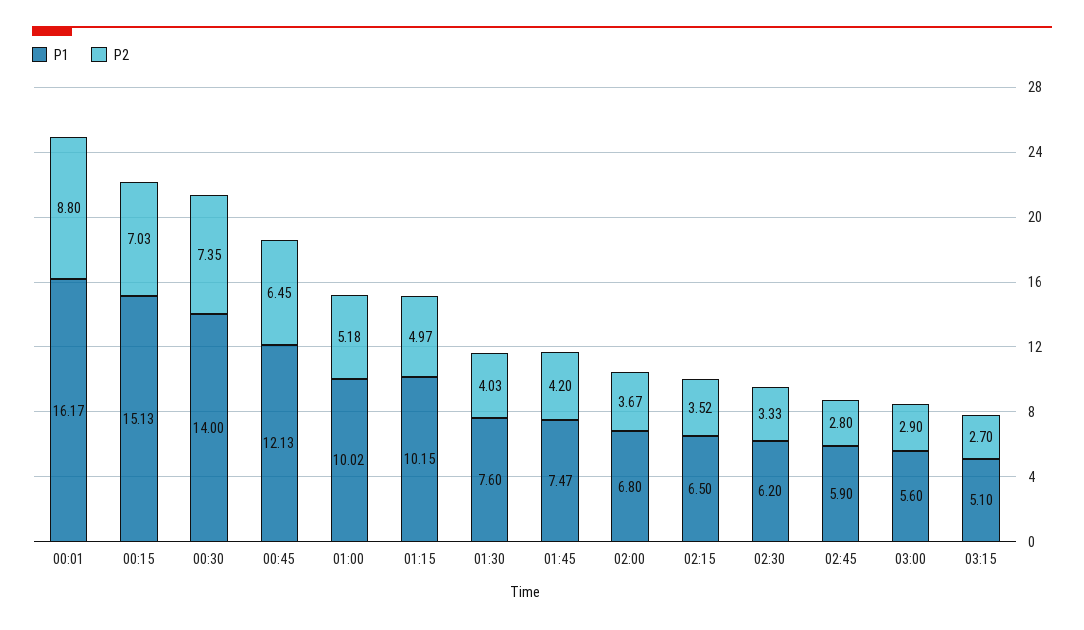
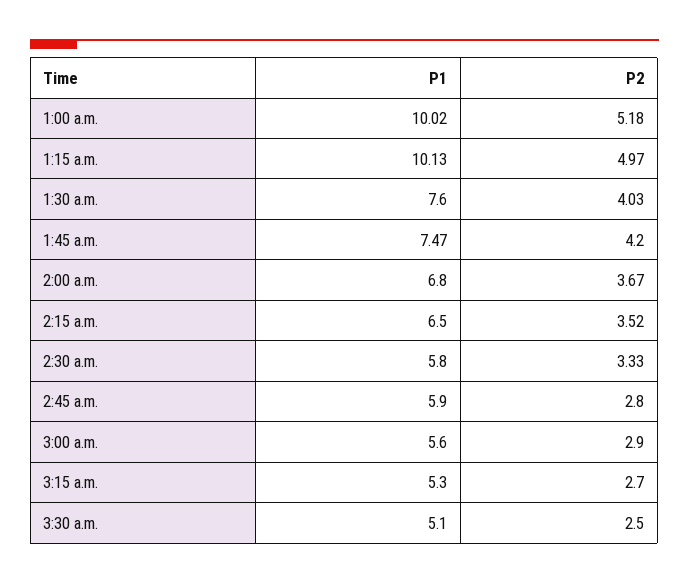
P1, 00:01: 16.17 -> none
P2, 00:01: 8.8 -> none
P1, 00:15: 15.13 -> none
P2, 00:15: 7.03 -> none
P1, 00:30: 14 -> none
P2, 00:30: 7.35 -> none
P1, 00:45: 12.13 -> none
P2, 00:45: 6.45 -> none
P1, 01:15: 10.15 -> 10.13
P1, 02:30: 6.2 -> 5.8
P1, 03:15: 5.1 -> 5.3
P1, 3:30 a.m.: none -> 5.1
P2, 3:30 a.m.: none -> 2.5

